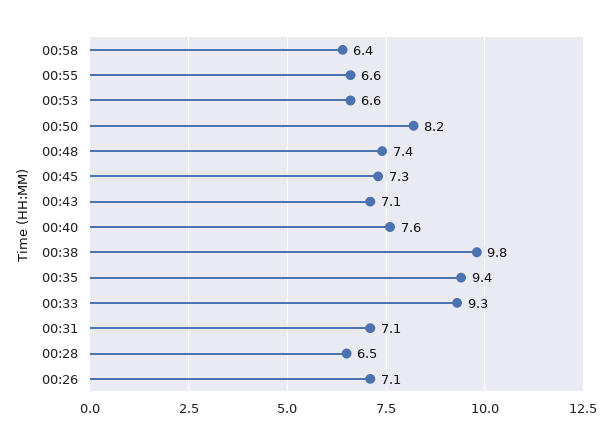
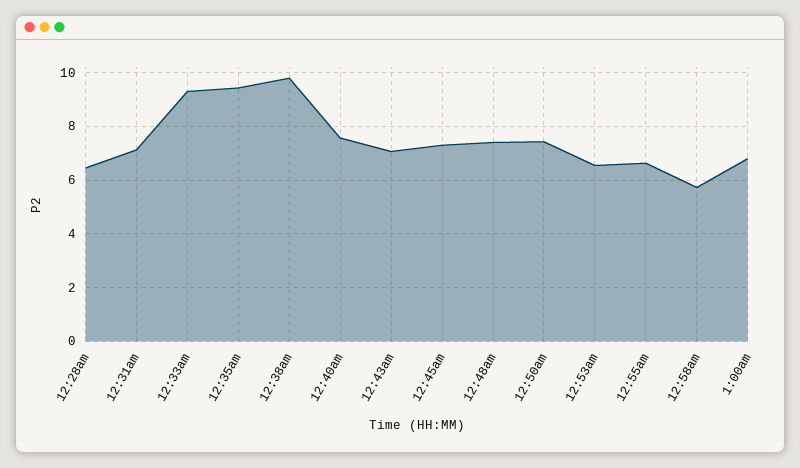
00:58: 6.4 -> 5.75
00:50: 8.2 -> 7.5
00:26: 7.1 -> none
1:00am: none -> 6.75

